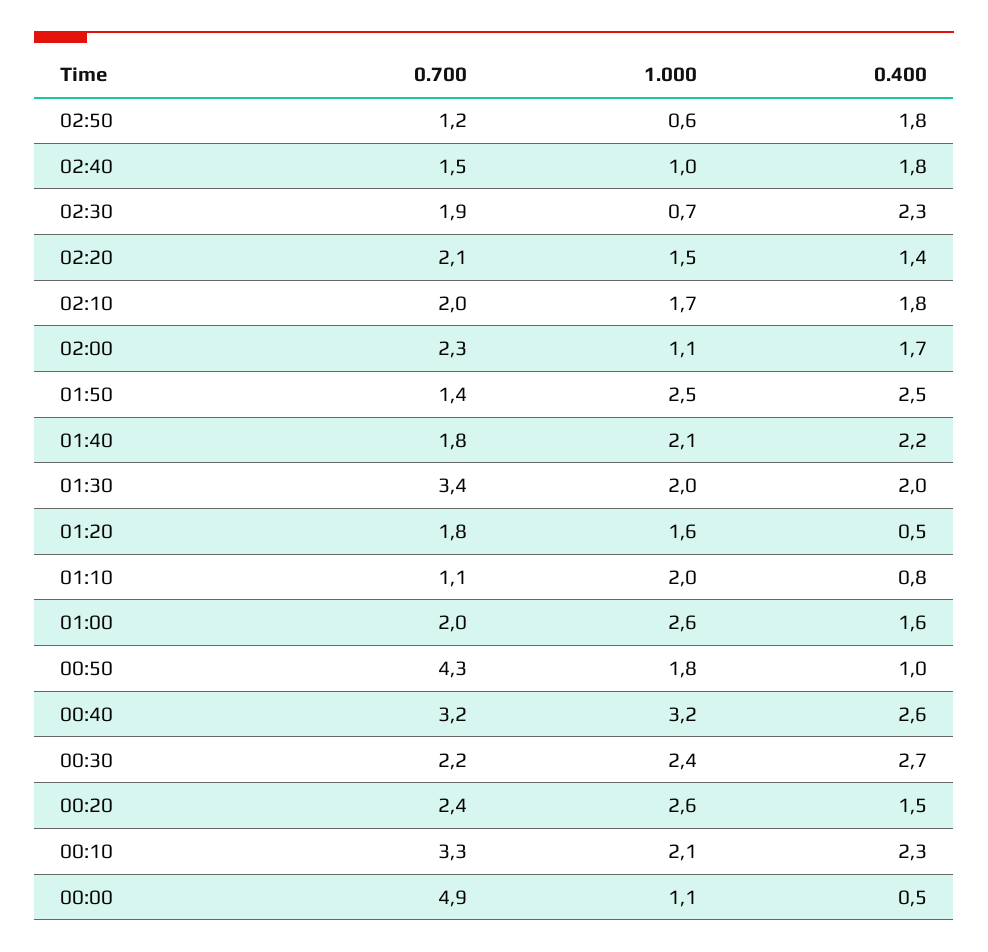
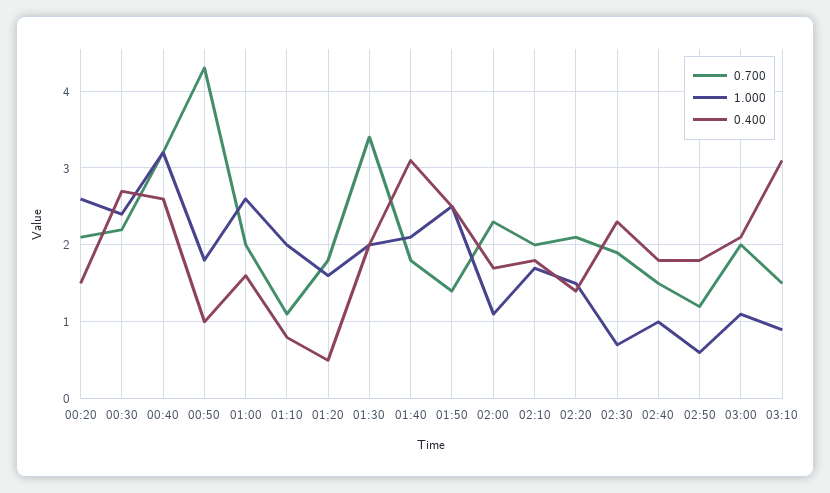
0.400, 01:40: 2.2 -> 3.1
0.700, 00:20: 2.4 -> 2.1
0.700, 00:10: 3.3 -> none
1.000, 00:10: 2.1 -> none
0.400, 00:10: 2.3 -> none
0.700, 00:00: 4.9 -> none
1.000, 00:00: 1.1 -> none
0.400, 00:00: 0.5 -> none
0.700, 03:00: none -> 2
1.000, 03:00: none -> 1.1
0.400, 03:00: none -> 2.1
0.700, 03:10: none -> 1.5
1.000, 03:10: none -> 0.9
0.400, 03:10: none -> 3.1

